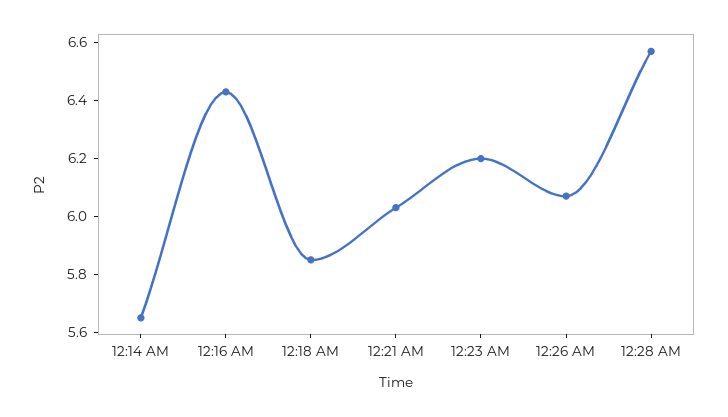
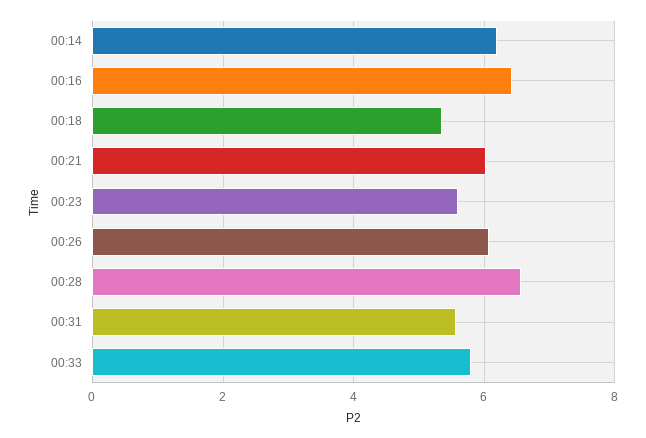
12:14 AM: 5.65 -> 6.2
12:18 AM: 5.85 -> 5.4
12:23 AM: 6.2 -> 5.6
00:31: none -> 5.6
00:33: none -> 5.8

